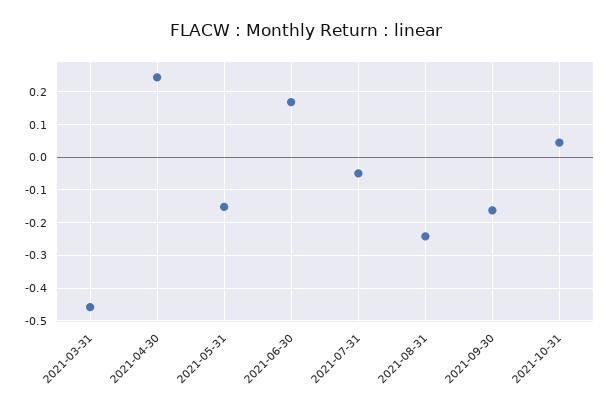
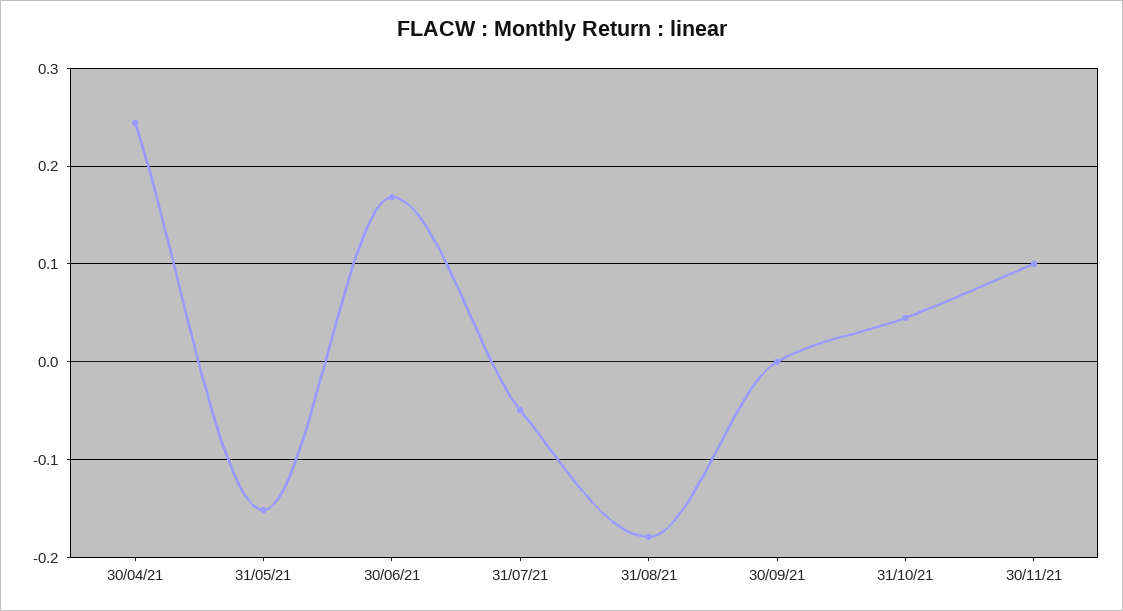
2021-03-31: -0.46 -> none
2021-08-31: -0.24 -> -0.18
2021-09-30: -0.16 -> 0
30/11/21: none -> 0.1

